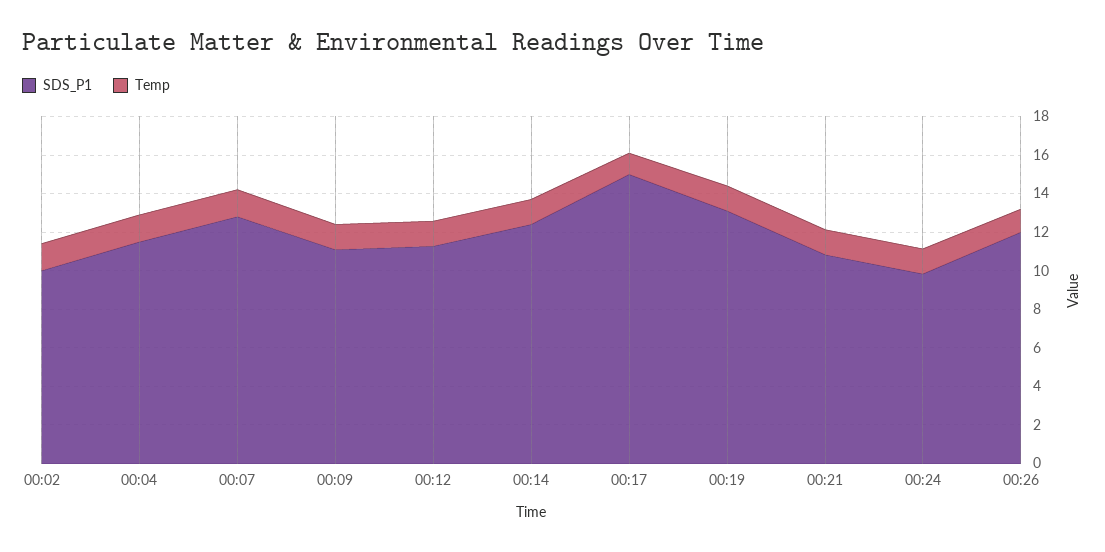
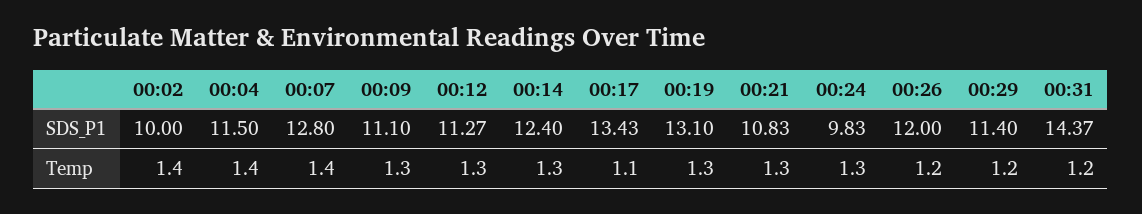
SDS_P1, 00:17: 15 -> 13.43
SDS_P1, 00:29: none -> 11.4
SDS_P1, 00:31: none -> 14.37
Temp, 00:29: none -> 1.2
Temp, 00:31: none -> 1.2

